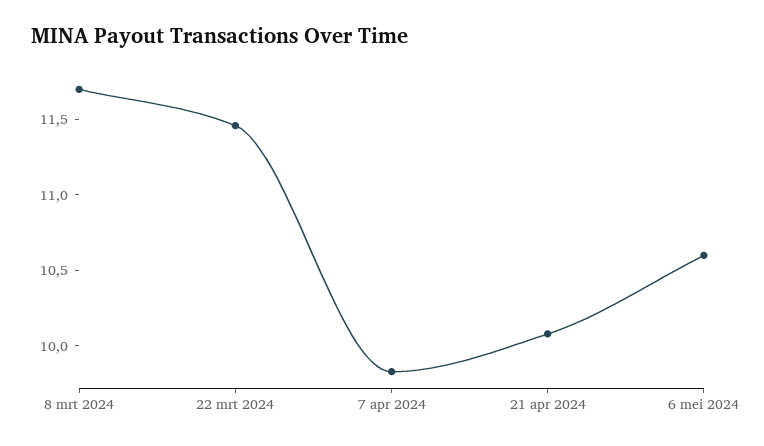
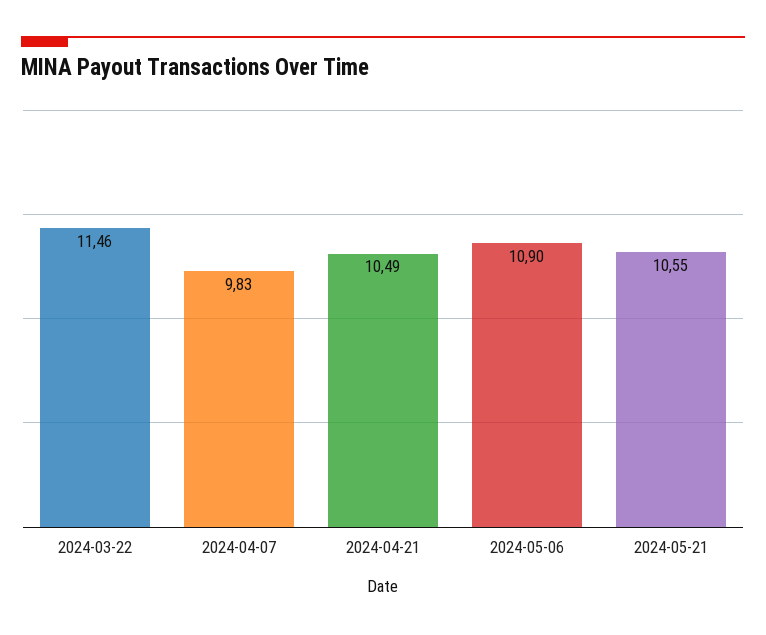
8 mrt 2024: 11.7 -> none
21 apr 2024: 10.1 -> 10.49
6 mei 2024: 10.6 -> 10.9
2024-05-21: none -> 10.55

